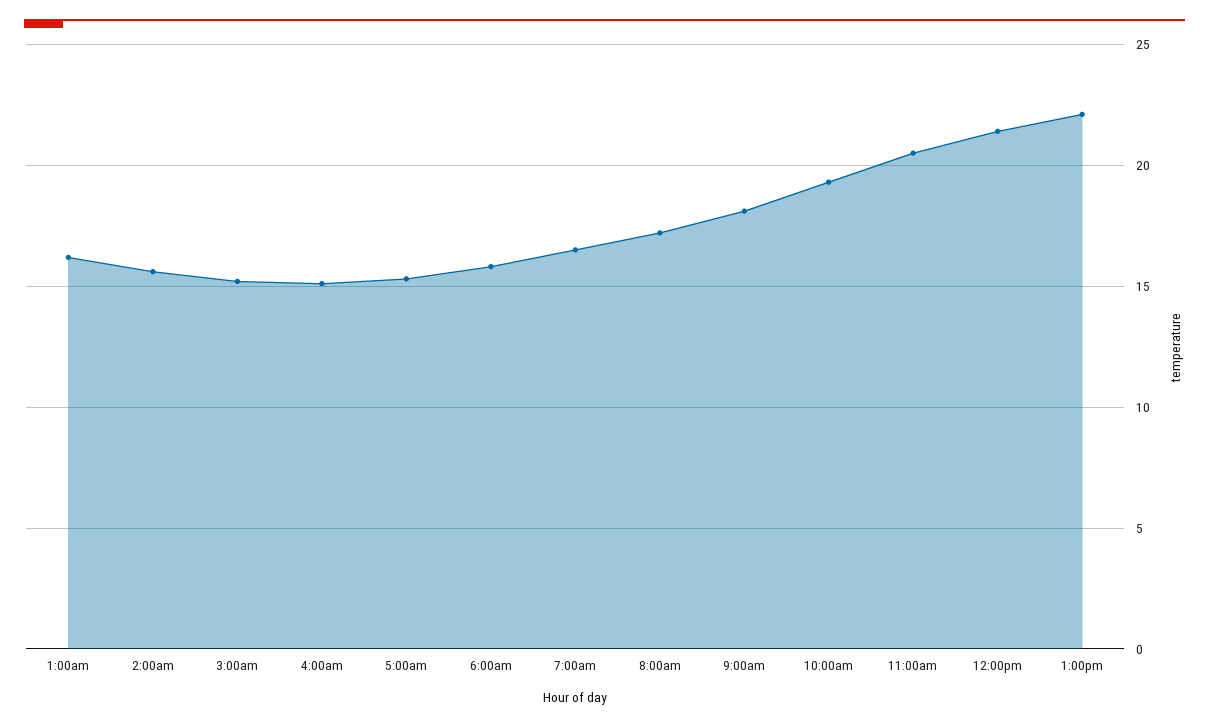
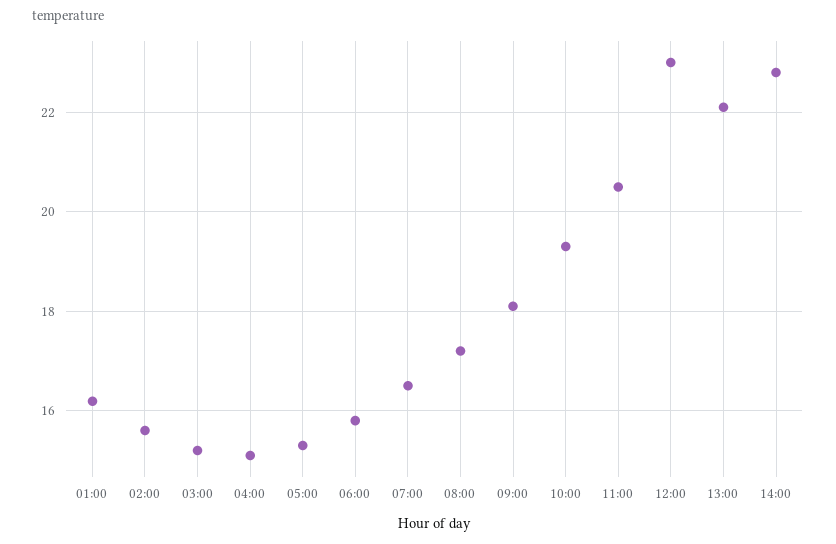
12:00pm: 21.5 -> 23
14:00: none -> 22.8

